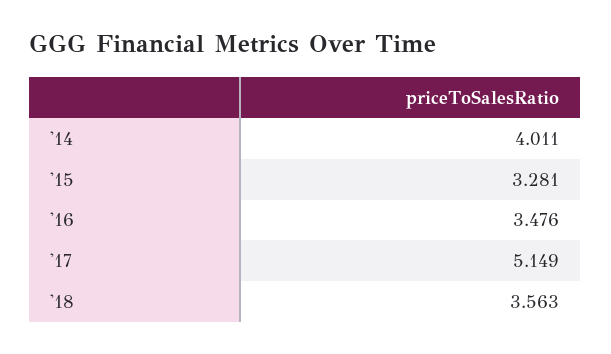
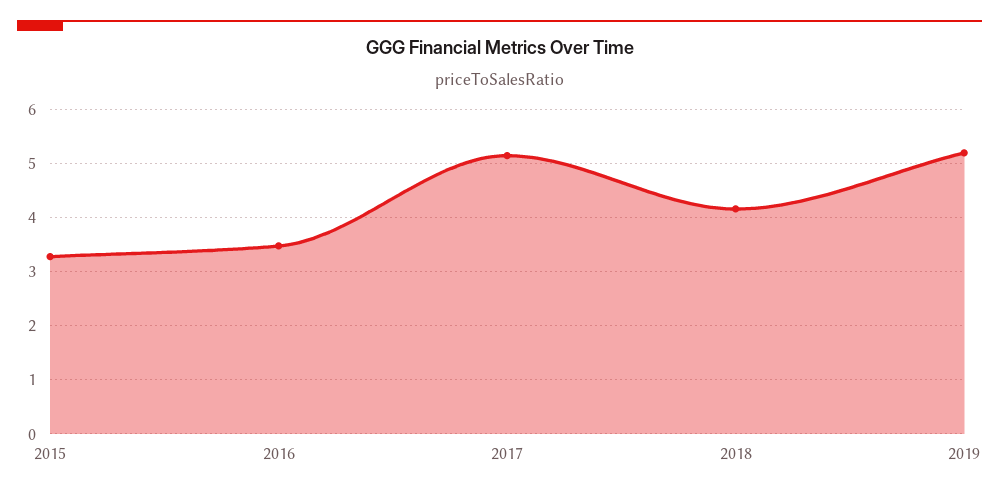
'14: 4.011 -> none
'18: 3.563 -> 4.2
2019: none -> 5.2

